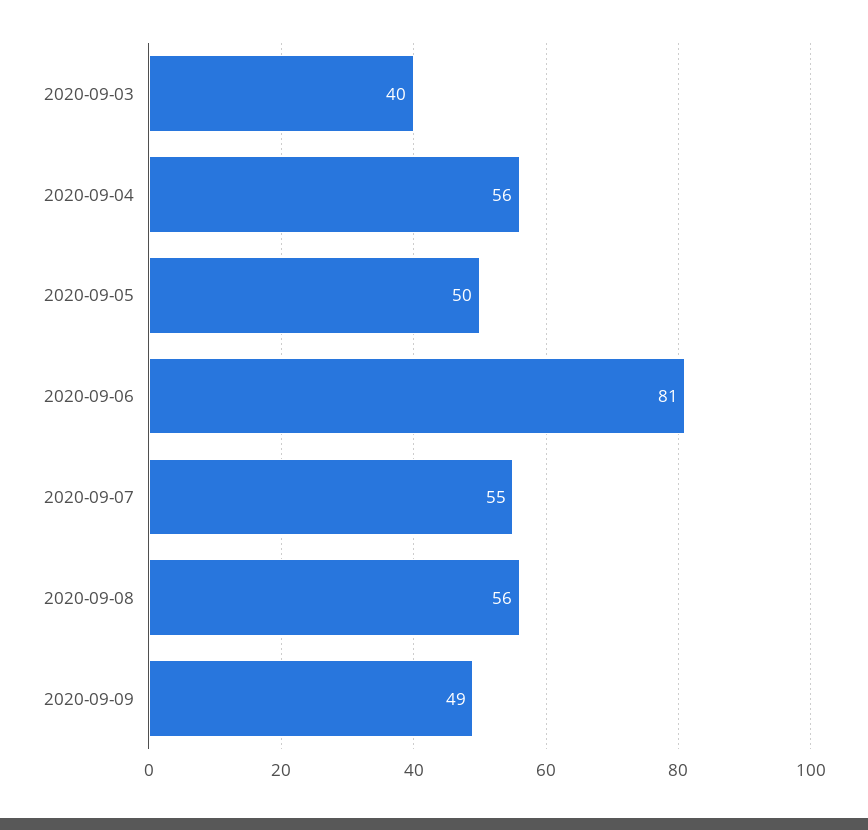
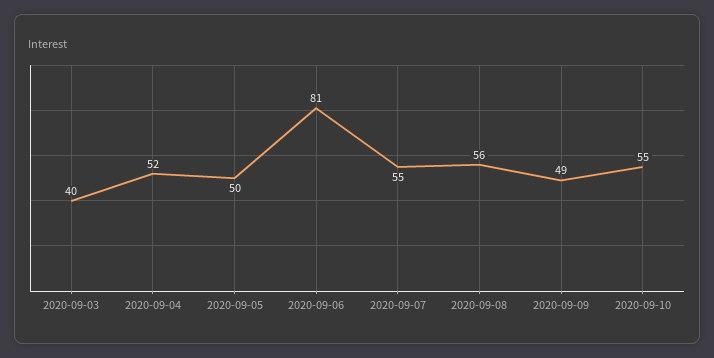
2020-09-04: 56 -> 52
2020-09-10: none -> 55

